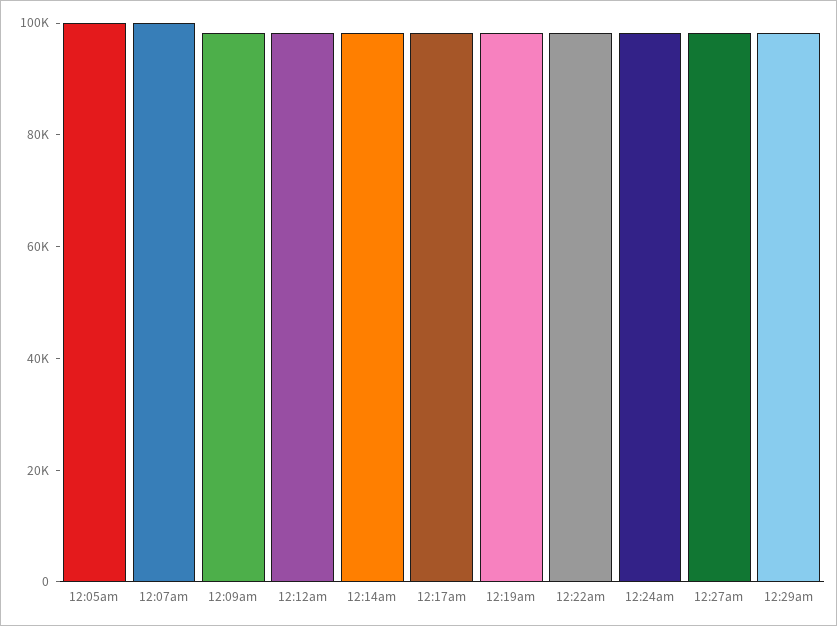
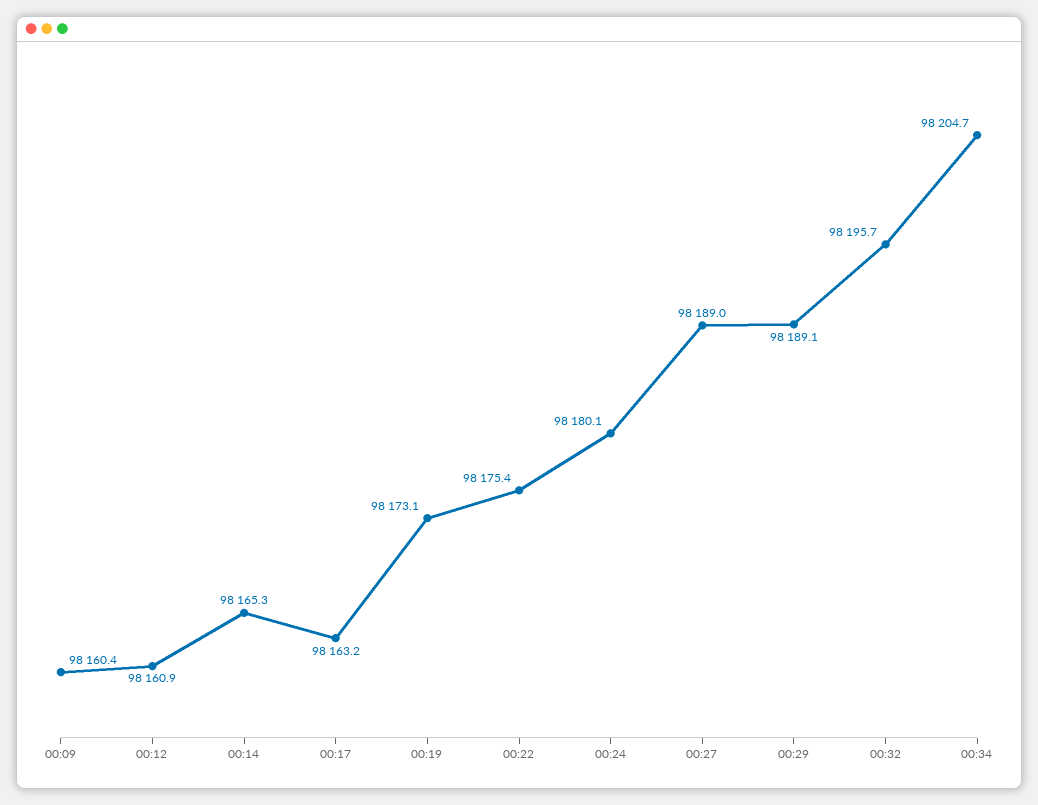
12:05am: 100000 -> none
12:07am: 100000 -> none
00:32: none -> 98195.7
00:34: none -> 98204.7

